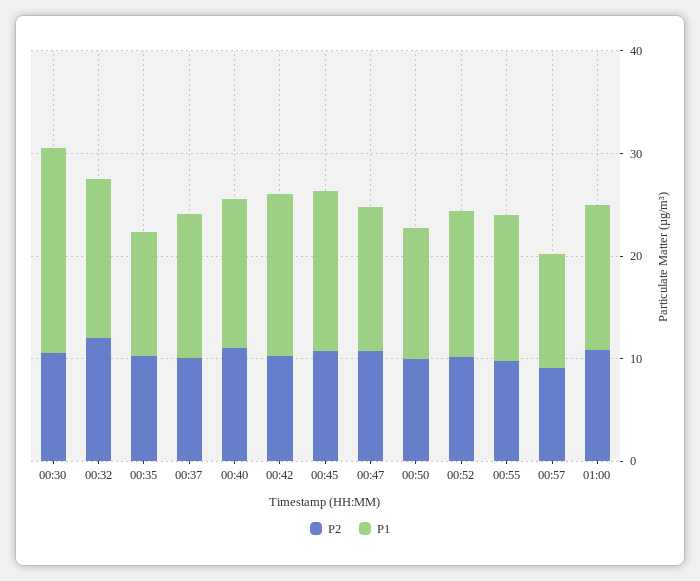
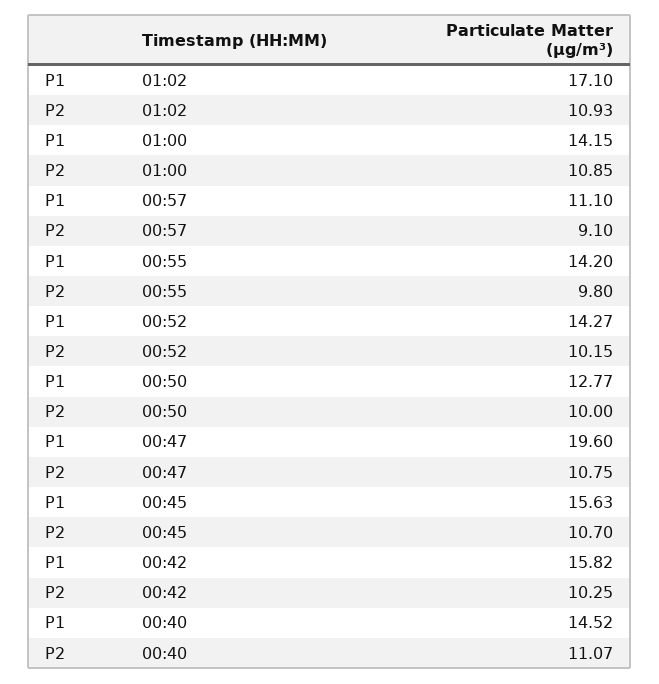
P2, 00:30: 10 -> none
P1, 00:30: 20 -> none
P2, 00:32: 12 -> none
P1, 00:32: 16 -> none
P2, 00:35: 10 -> none
P1, 00:35: 12 -> none
P2, 00:37: 10 -> none
P1, 00:37: 14 -> none
P1, 00:47: 14 -> 19.6
P1, 01:02: none -> 17.1
P2, 01:02: none -> 10.93

